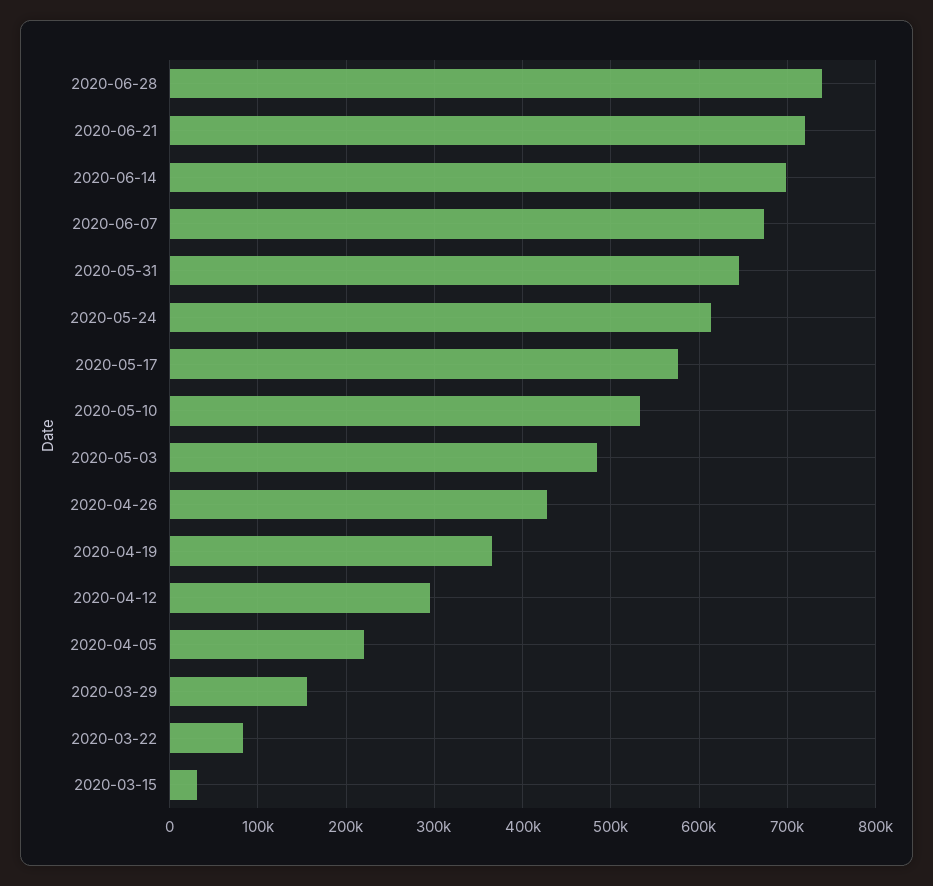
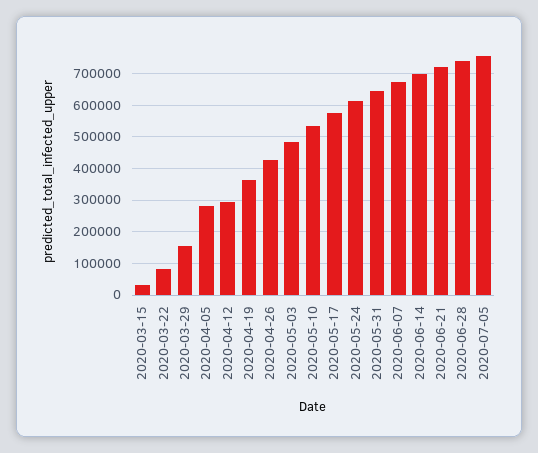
2020-04-05: 220000 -> 280000
2020-07-05: none -> 760000

